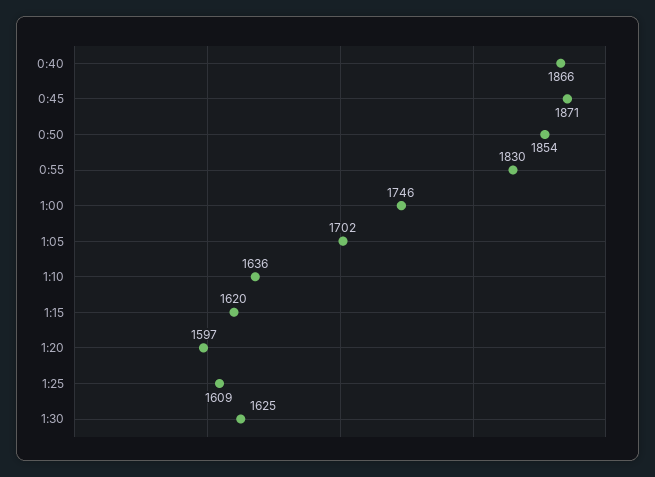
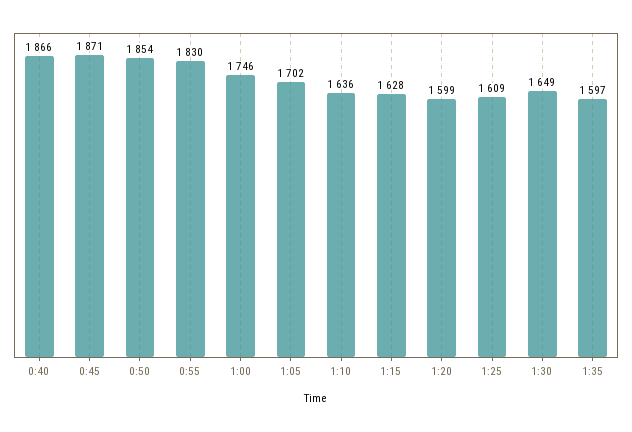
1:15: 1620 -> 1628
1:20: 1597 -> 1599
1:30: 1625 -> 1649
1:35: none -> 1597

